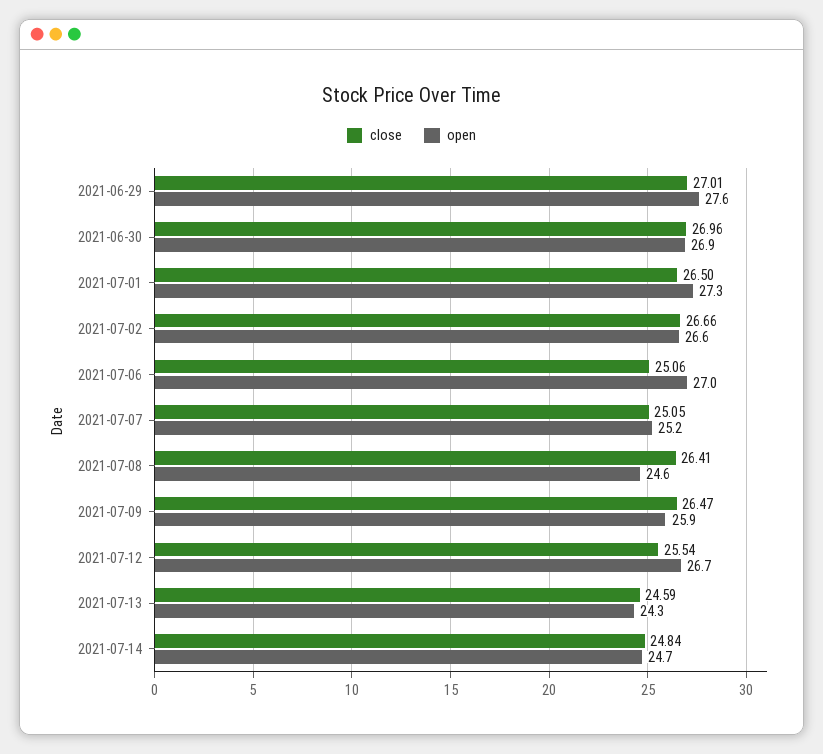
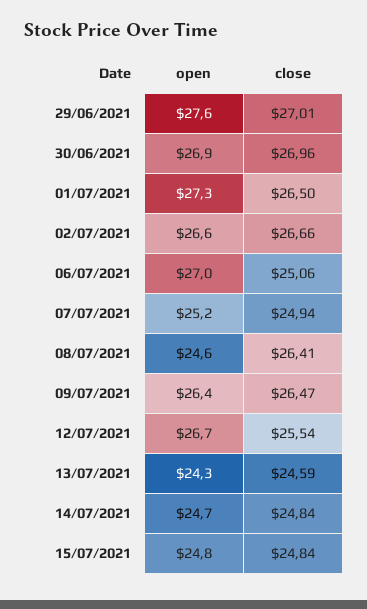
close, 2021-07-07: 25.05 -> 24.94
open, 2021-07-09: 25.9 -> 26.4
open, 15/07/2021: none -> 24.8
close, 15/07/2021: none -> 24.84

